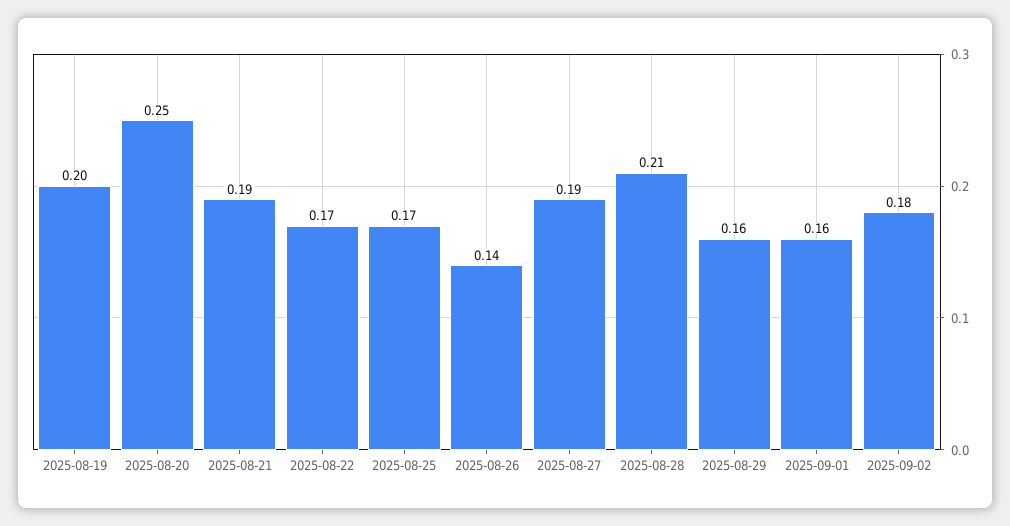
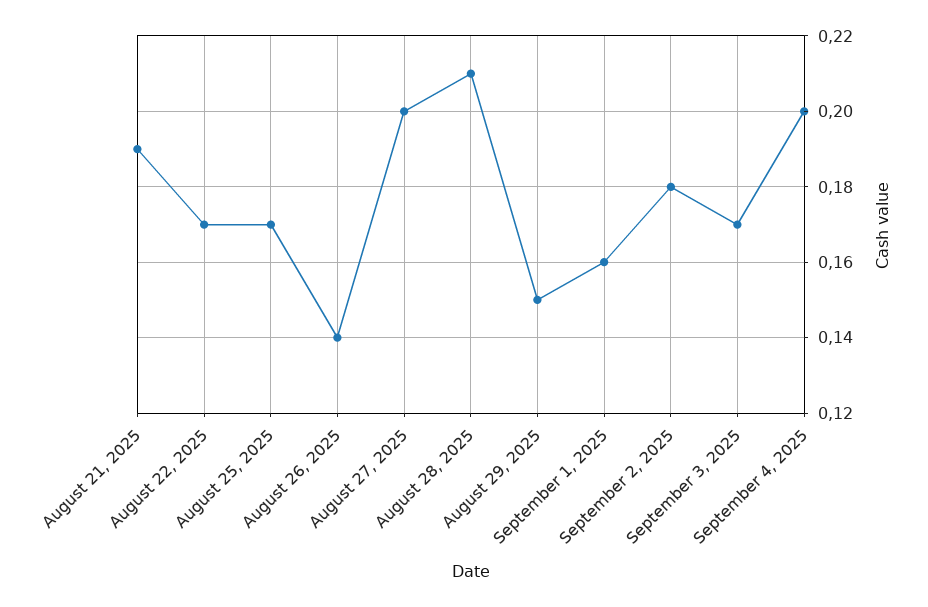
2025-08-19: 0.2 -> none
2025-08-20: 0.25 -> none
2025-08-27: 0.19 -> 0.2
2025-08-29: 0.16 -> 0.15
September 3, 2025: none -> 0.17
September 4, 2025: none -> 0.2

